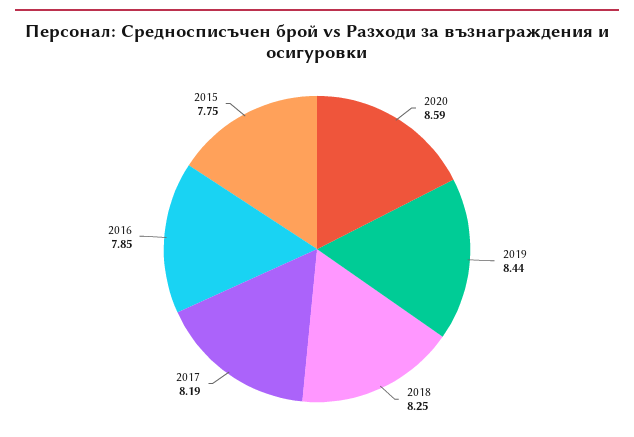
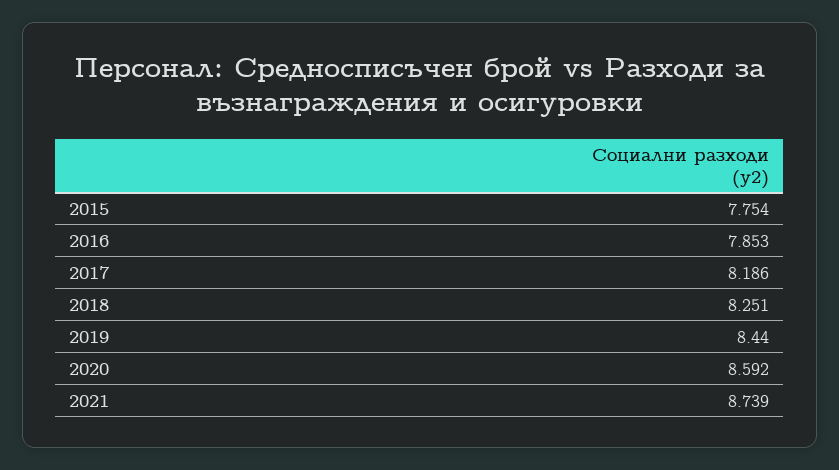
2021: none -> 8.739

